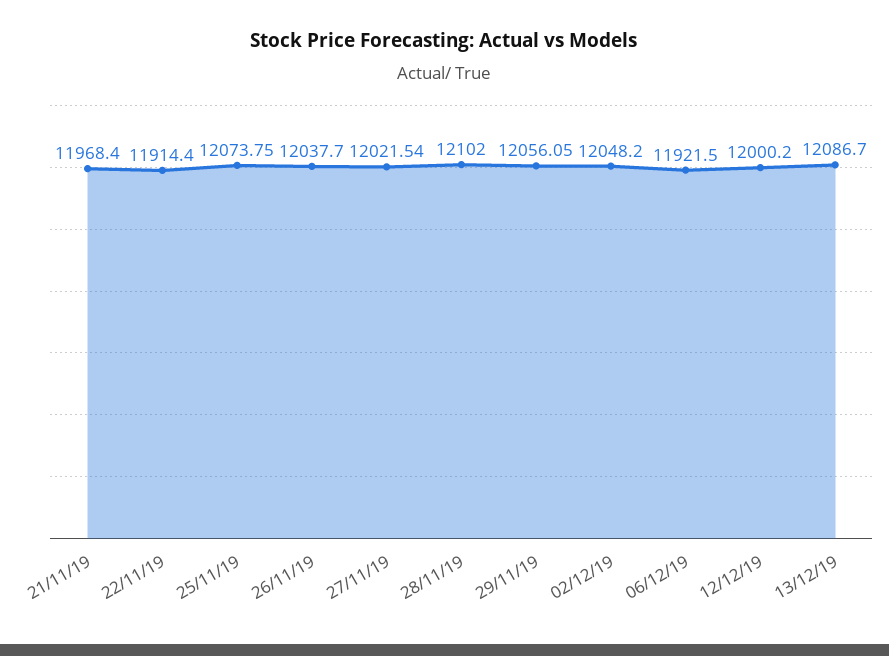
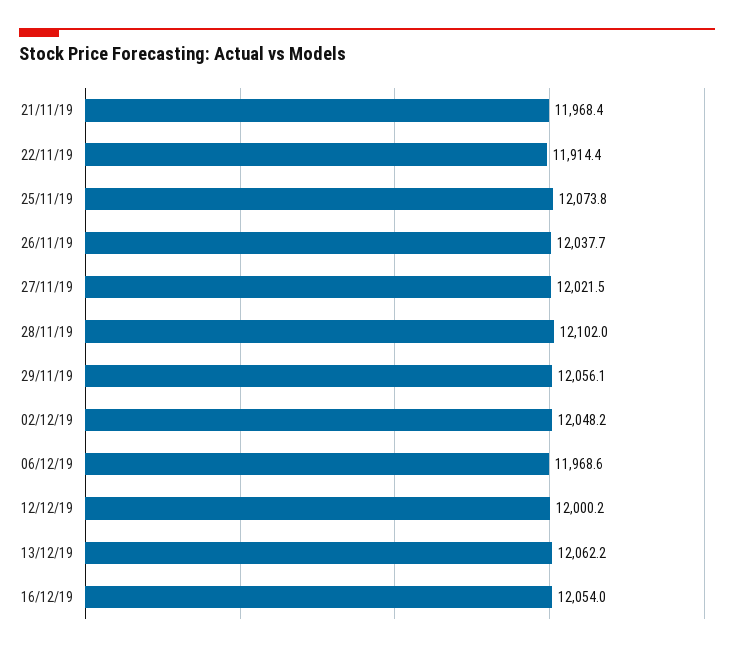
06/12/19: 11921.5 -> 11968.6
13/12/19: 12086.7 -> 12062.2
16/12/19: none -> 12054

